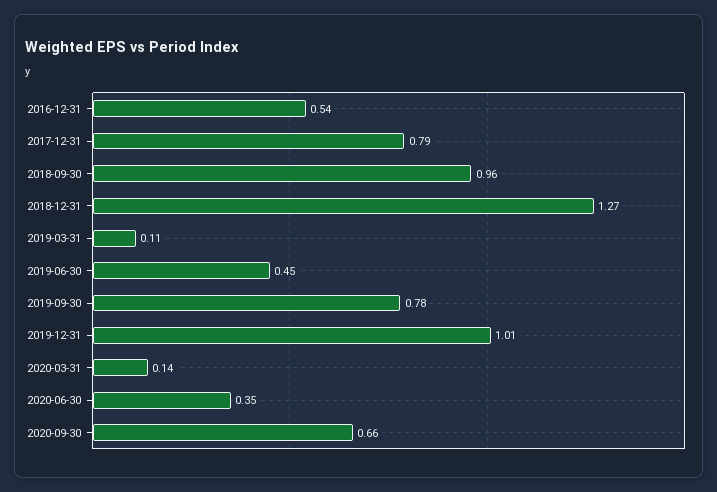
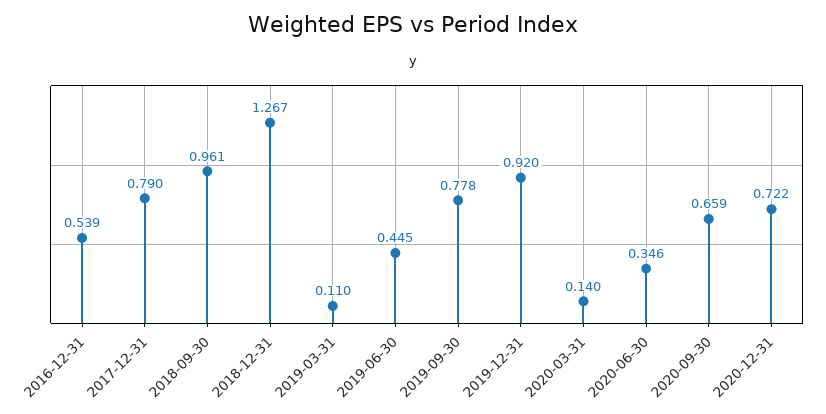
2019-12-31: 1.01 -> 0.92
2020-12-31: none -> 0.722

